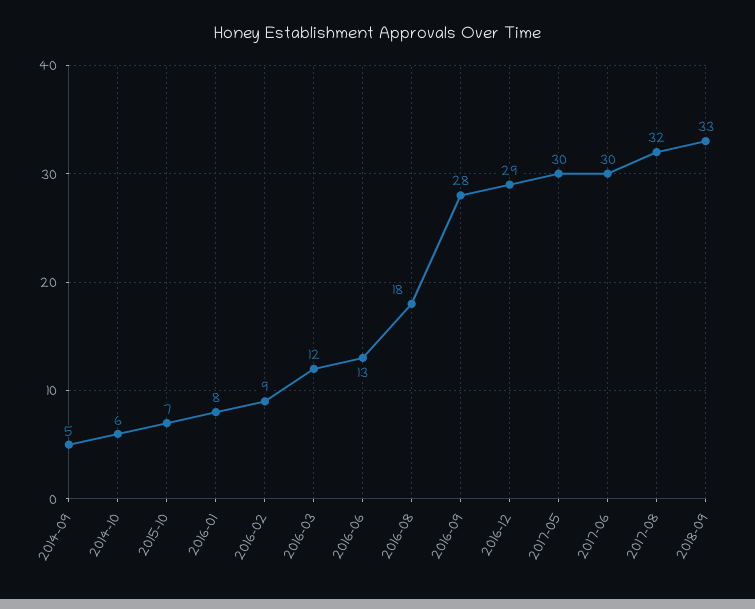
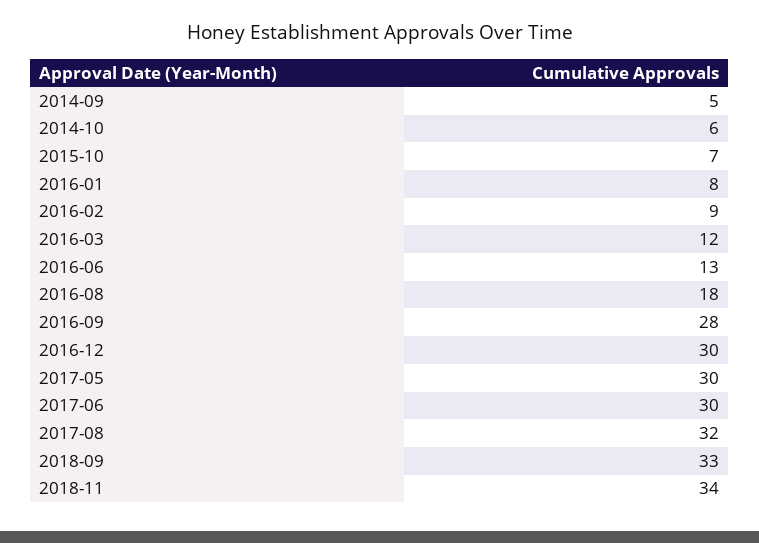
2016-12: 29 -> 30
2018-11: none -> 34

